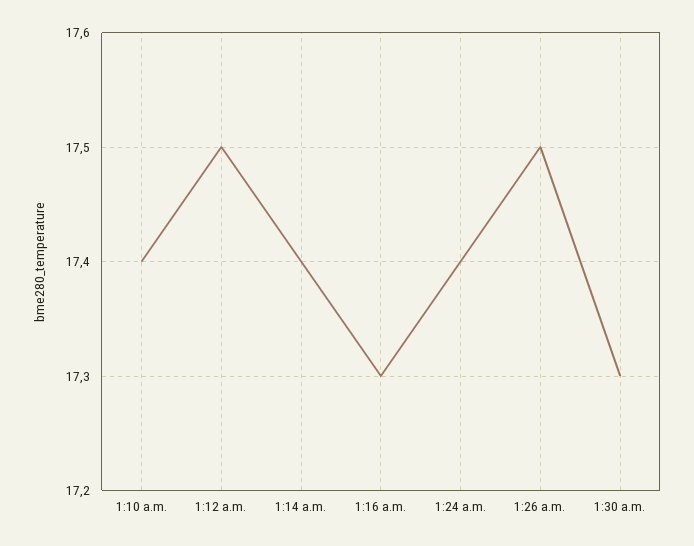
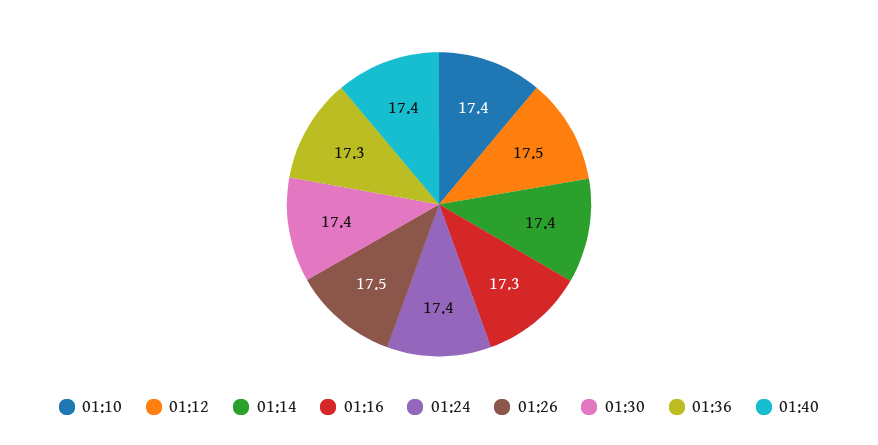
1:30 a.m.: 17.3 -> 17.4
01:36: none -> 17.3
01:40: none -> 17.4

